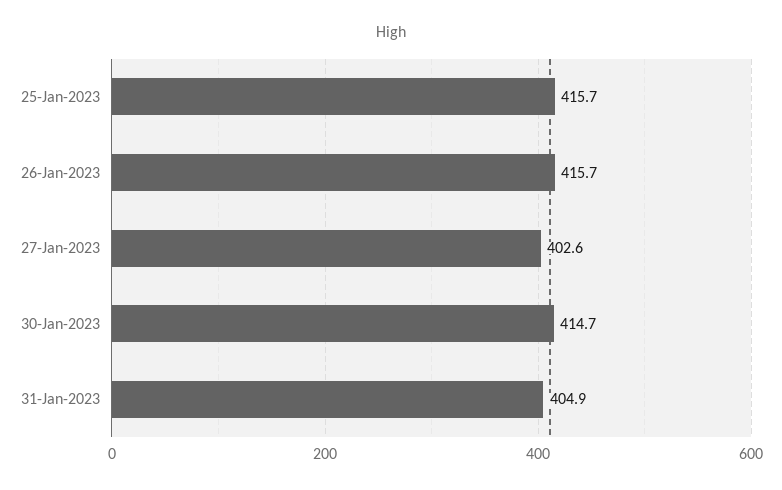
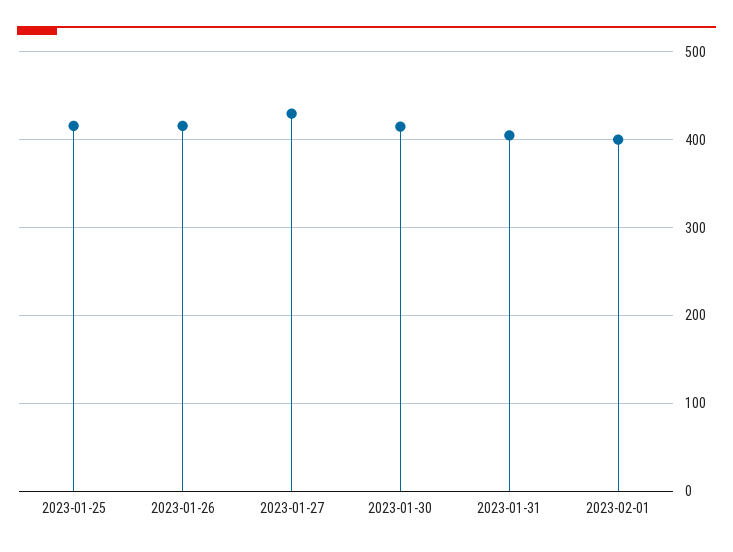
27-Jan-2023: 402.6 -> 430
2023-02-01: none -> 400

